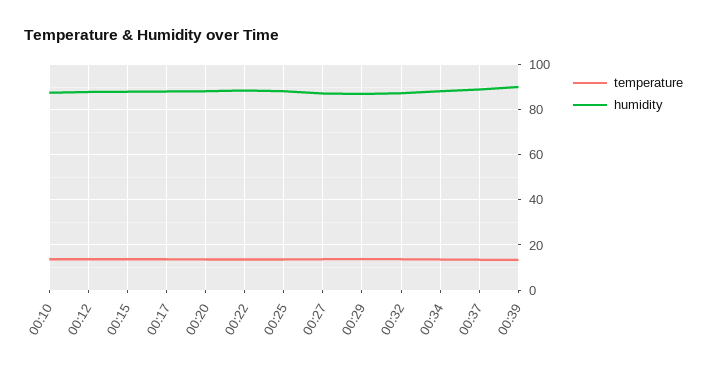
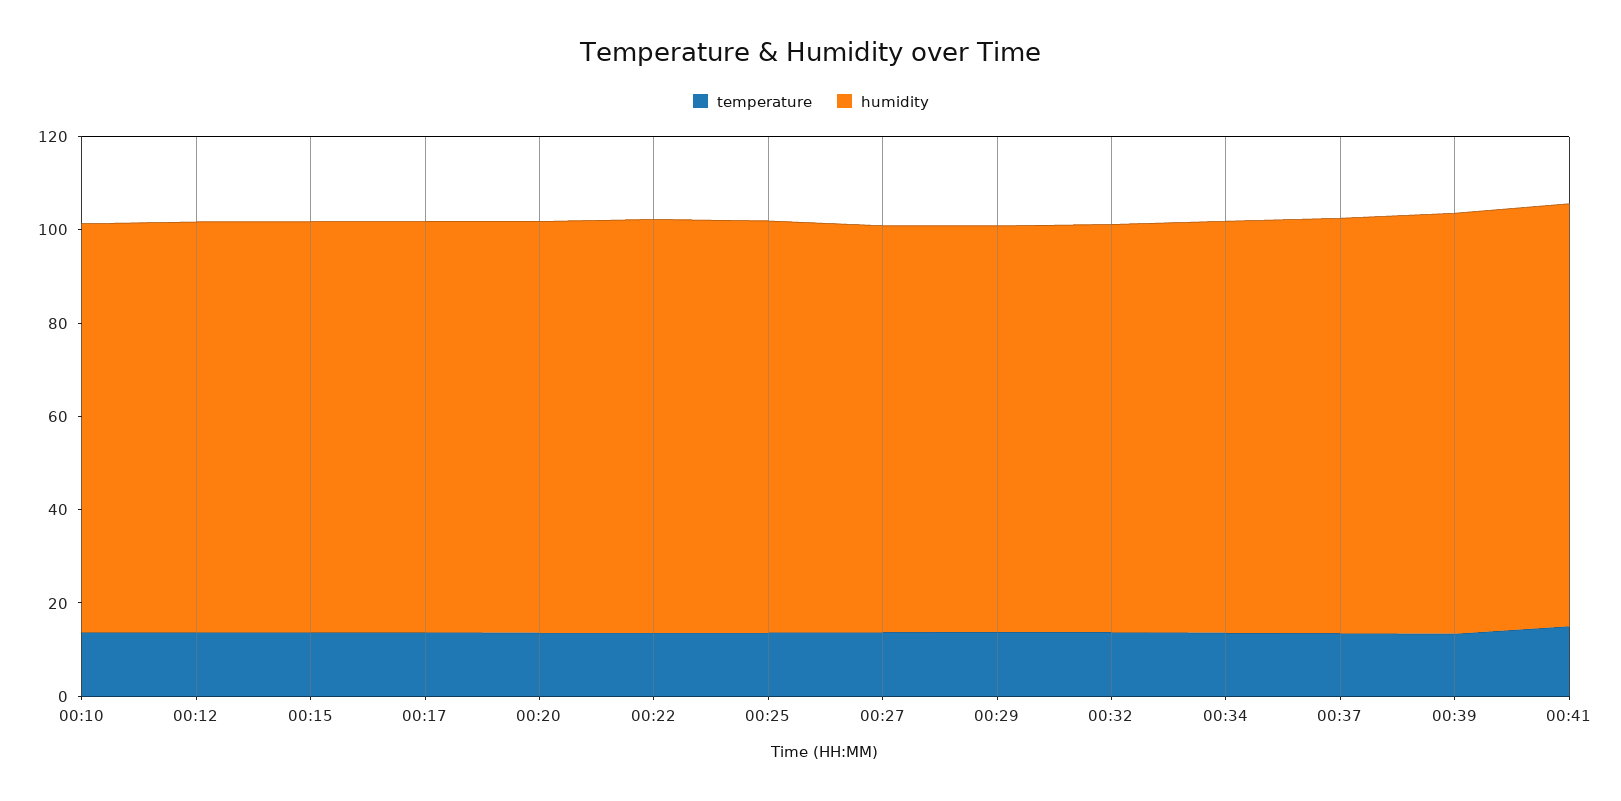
temperature, 00:41: none -> 15
humidity, 00:41: none -> 90

